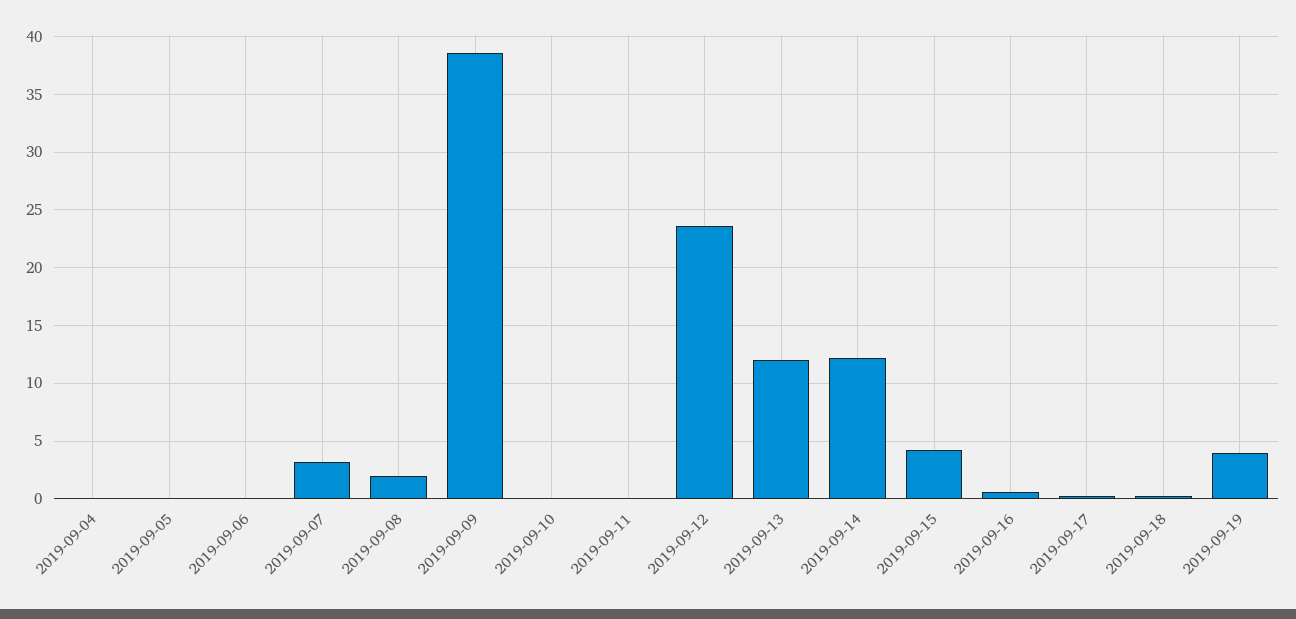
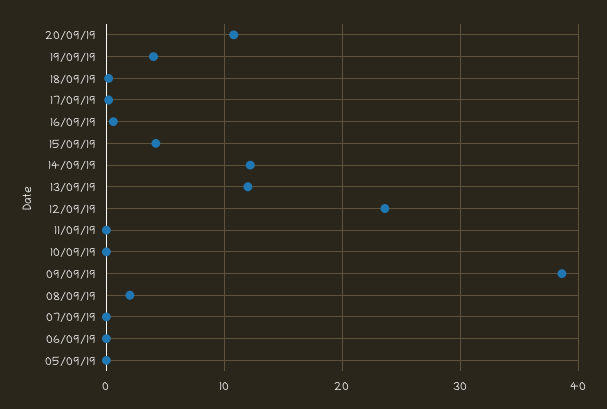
2019-09-04: 0 -> none
2019-09-07: 3 -> 0
20/09/19: none -> 11

